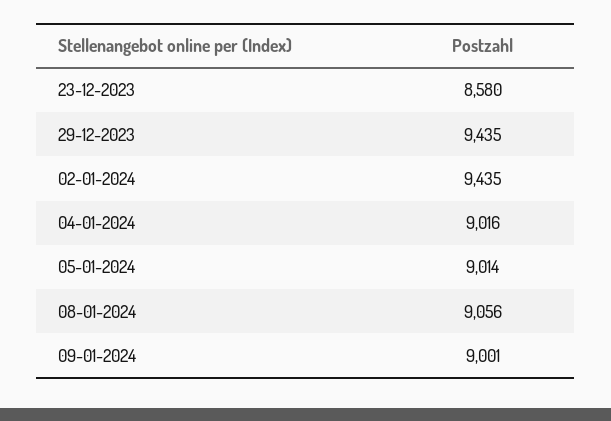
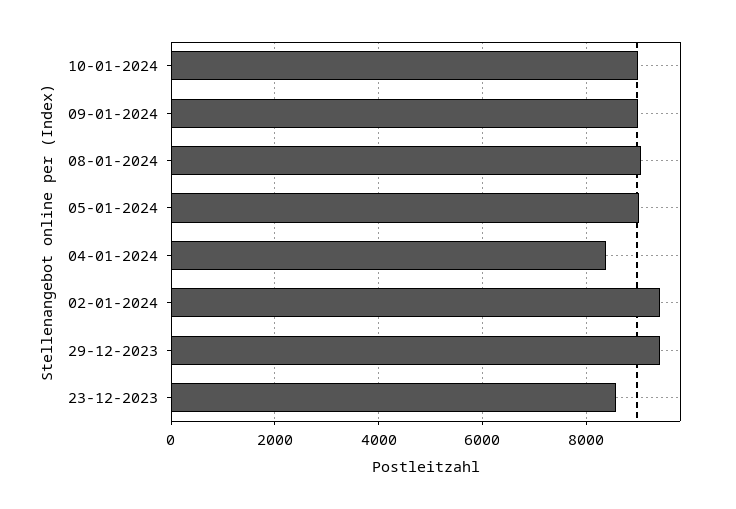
04-01-2024: 9016 -> 8400
10-01-2024: none -> 9000

